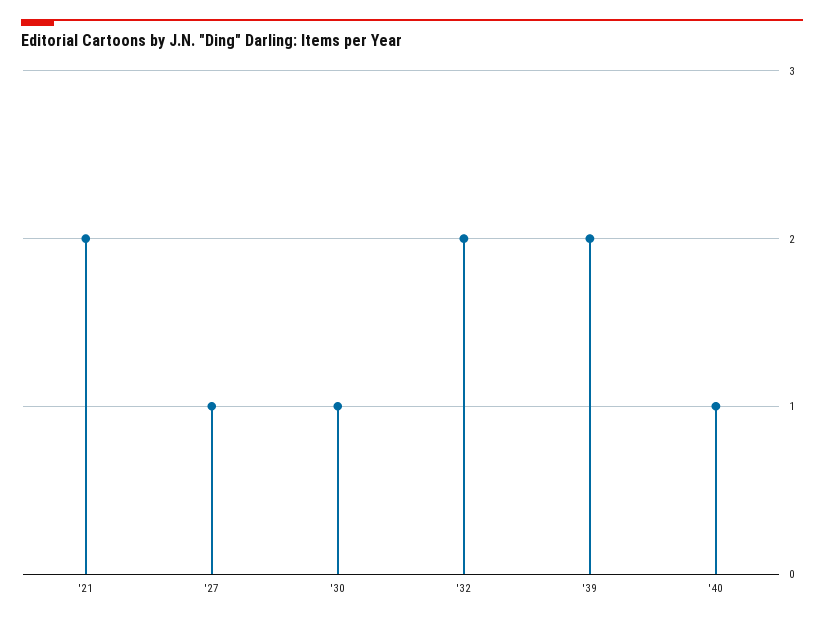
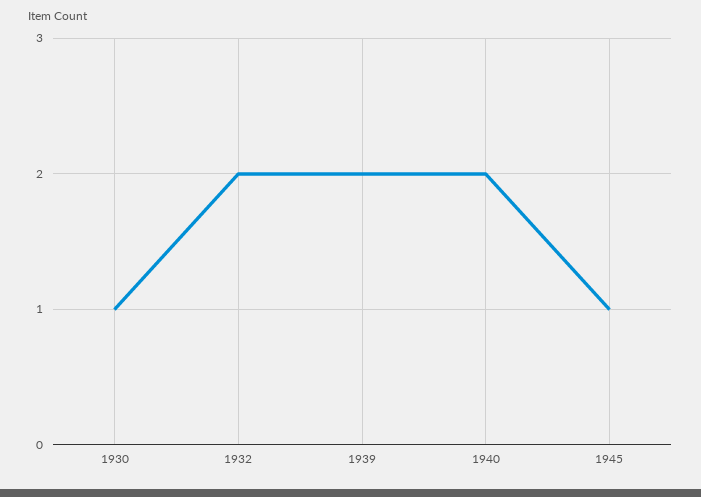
'21: 2 -> none
'27: 1 -> none
'40: 1 -> 2
1945: none -> 1

